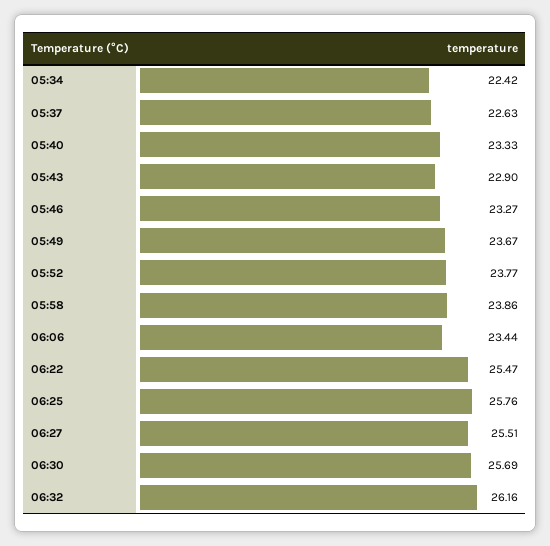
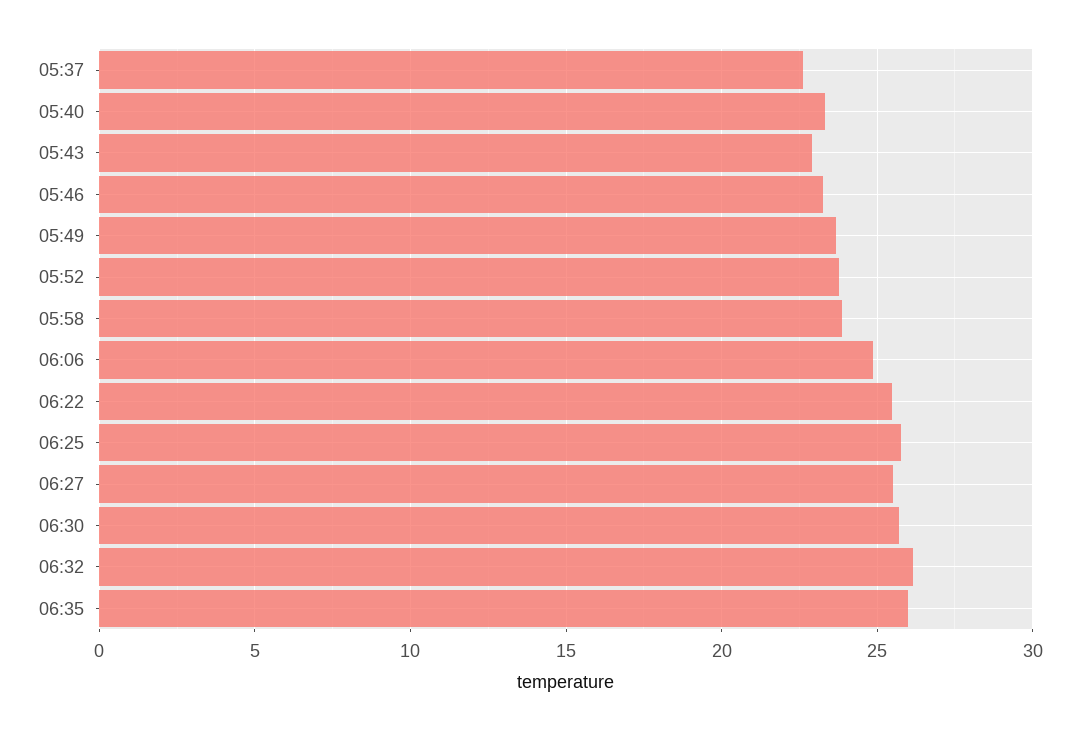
05:34: 22.42 -> none
06:06: 23.44 -> 25
06:35: none -> 26

